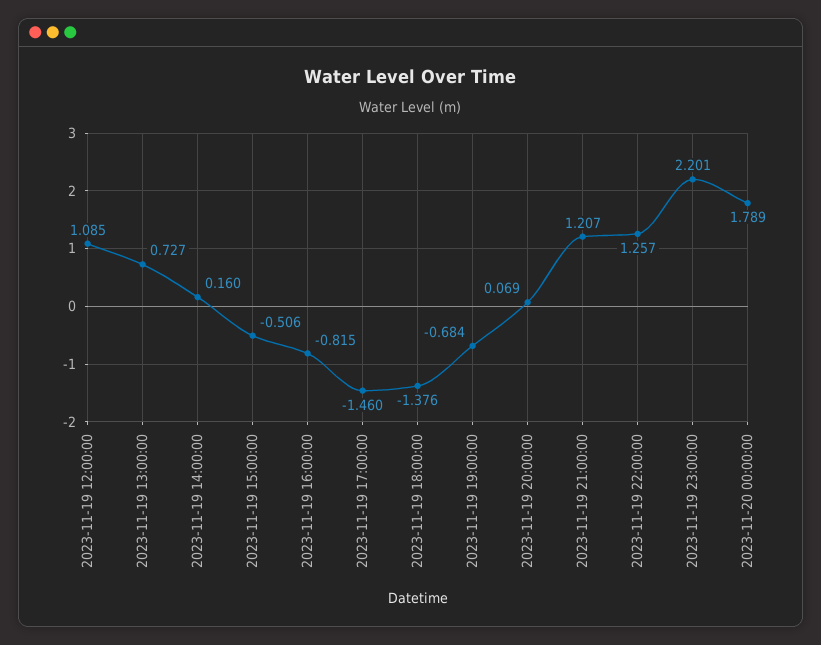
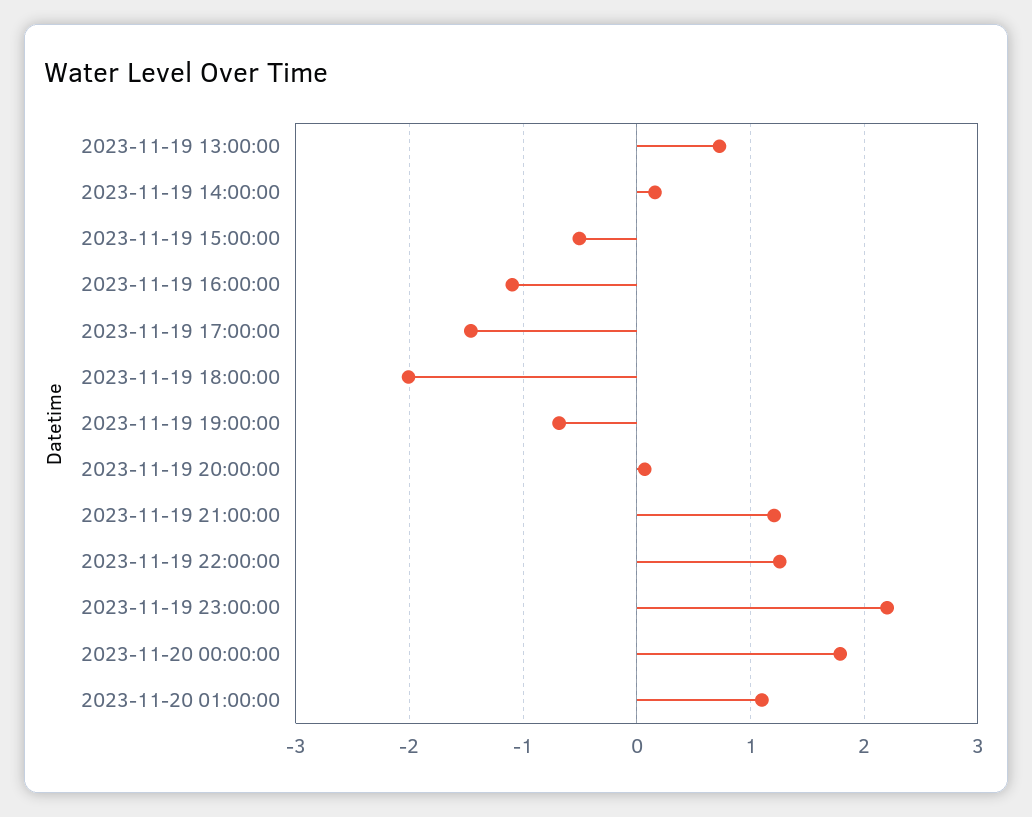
2023-11-19 12:00:00: 1.085 -> none
2023-11-19 16:00:00: -0.815 -> -1.1
2023-11-19 18:00:00: -1.376 -> -2
2023-11-20 01:00:00: none -> 1.1

